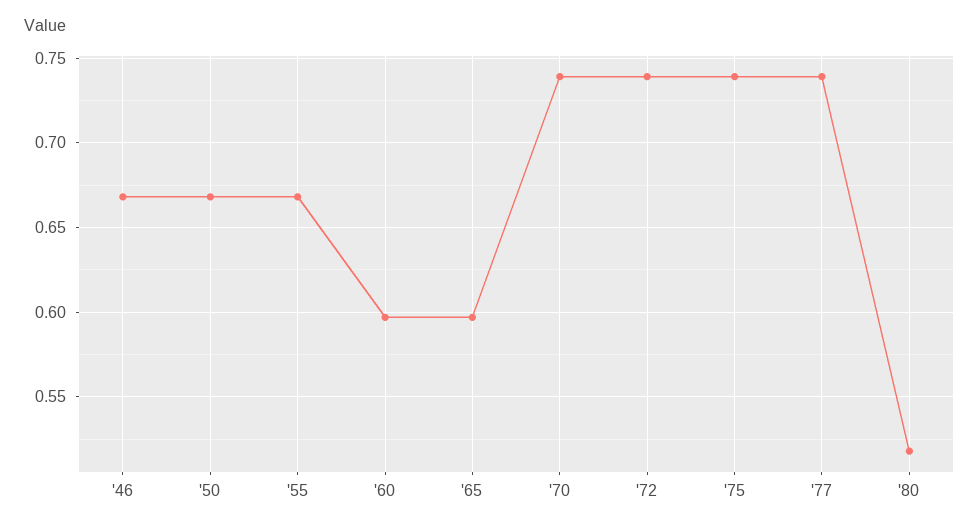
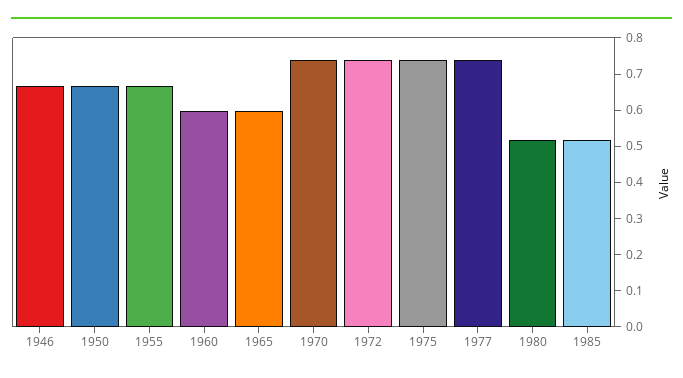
1985: none -> 0.525

